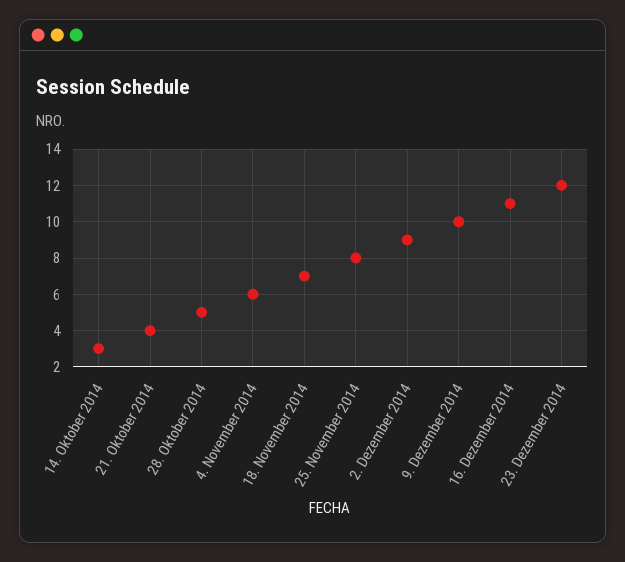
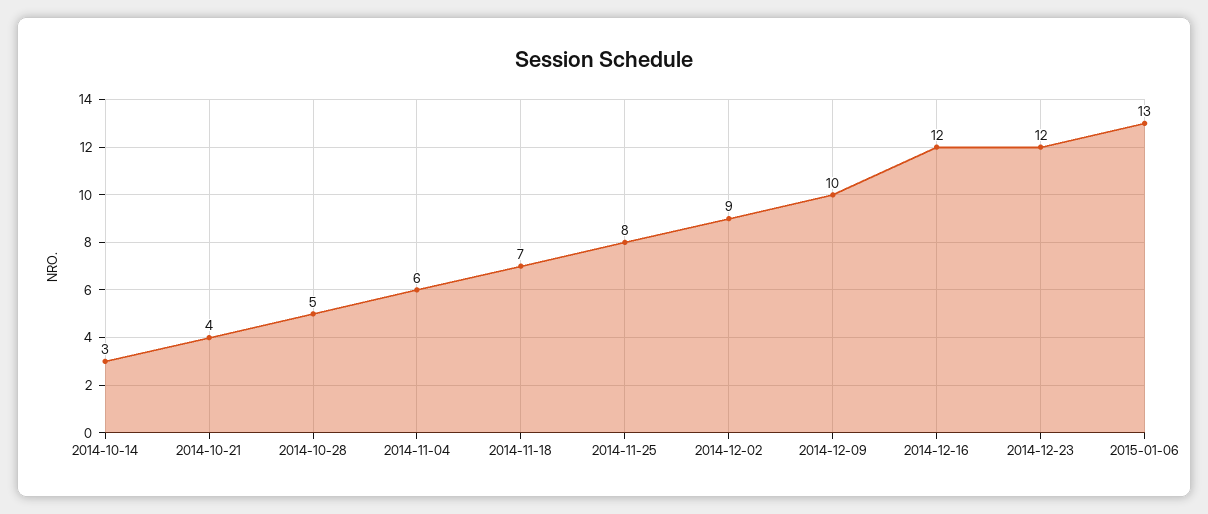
16. Dezember 2014: 11 -> 12
2015-01-06: none -> 13

